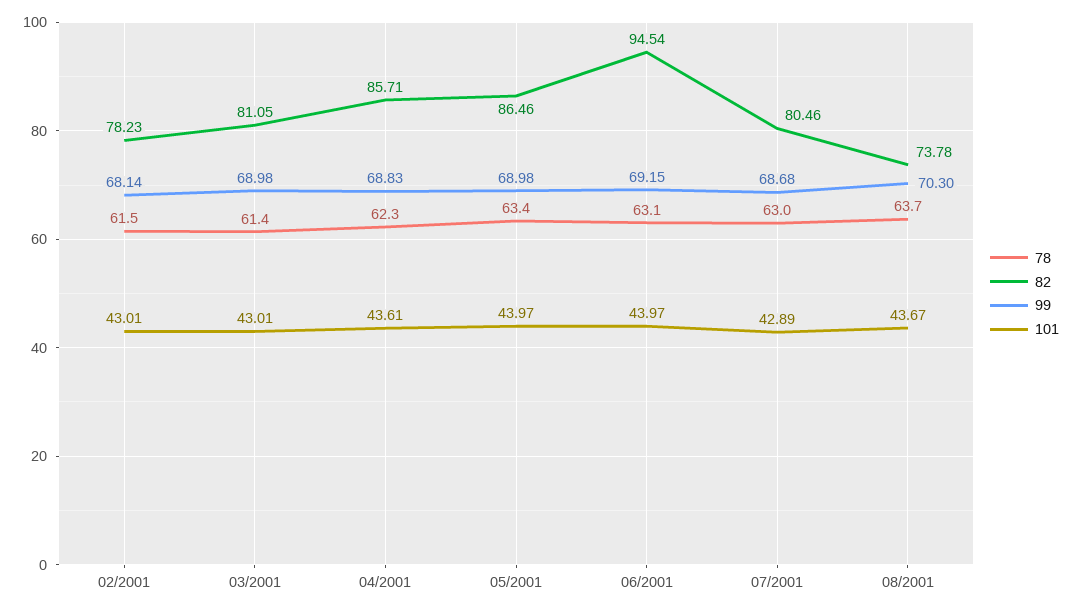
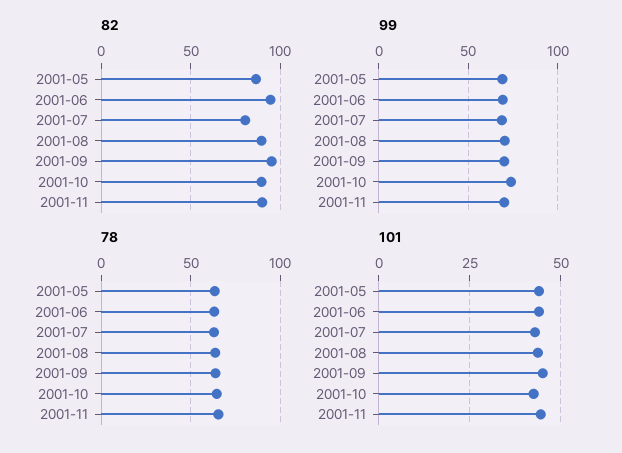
78, 02/2001: 61.5 -> none
82, 02/2001: 78.23 -> none
99, 02/2001: 68.14 -> none
101, 02/2001: 43.01 -> none
78, 03/2001: 61.4 -> none
82, 03/2001: 81.05 -> none
99, 03/2001: 68.98 -> none
101, 03/2001: 43.01 -> none
78, 04/2001: 62.3 -> none
82, 04/2001: 85.71 -> none
99, 04/2001: 68.83 -> none
101, 04/2001: 43.61 -> none
82, 08/2001: 73.78 -> 90
82, 2001-09: none -> 95
82, 2001-10: none -> 90
82, 2001-11: none -> 90
99, 2001-09: none -> 70
99, 2001-10: none -> 75
99, 2001-11: none -> 70
78, 2001-09: none -> 65
78, 2001-10: none -> 65
78, 2001-11: none -> 65
101, 2001-09: none -> 45
101, 2001-10: none -> 42.5
101, 2001-11: none -> 45

